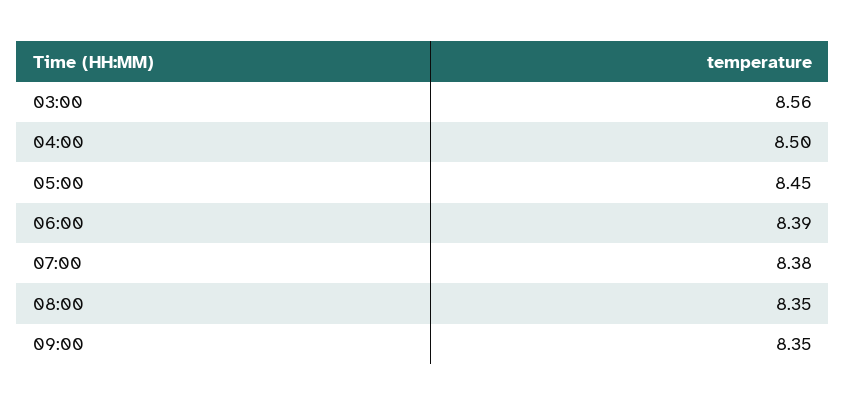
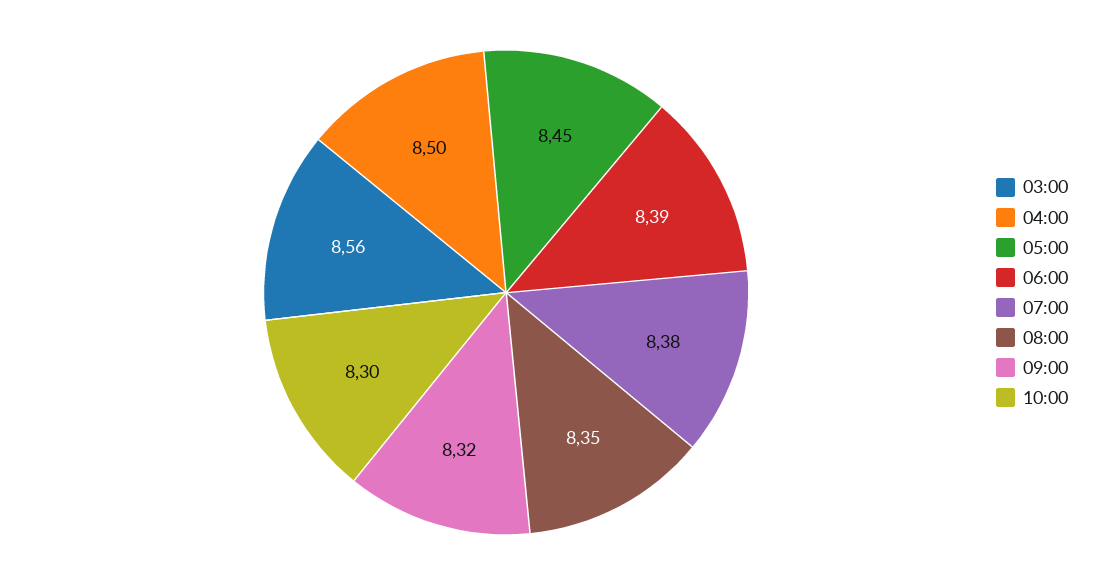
09:00: 8.35 -> 8.32
10:00: none -> 8.3

